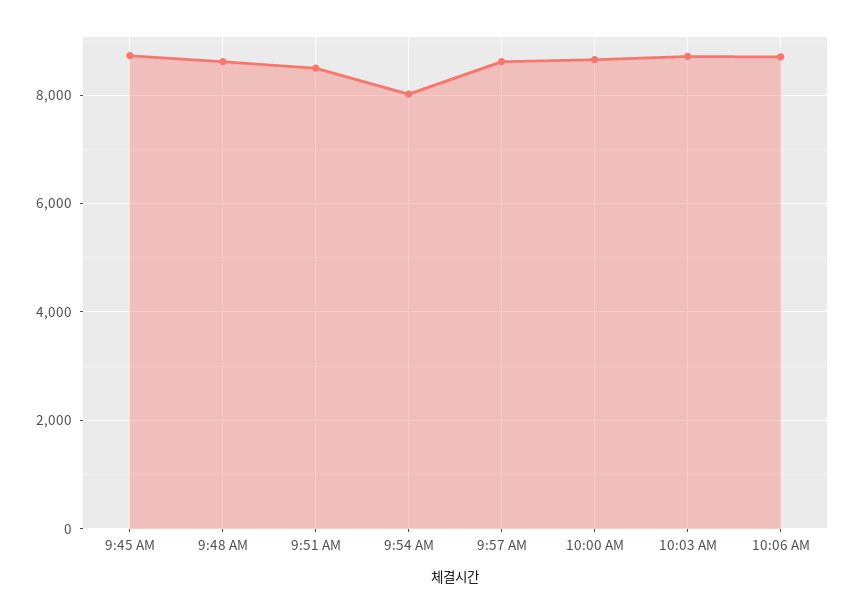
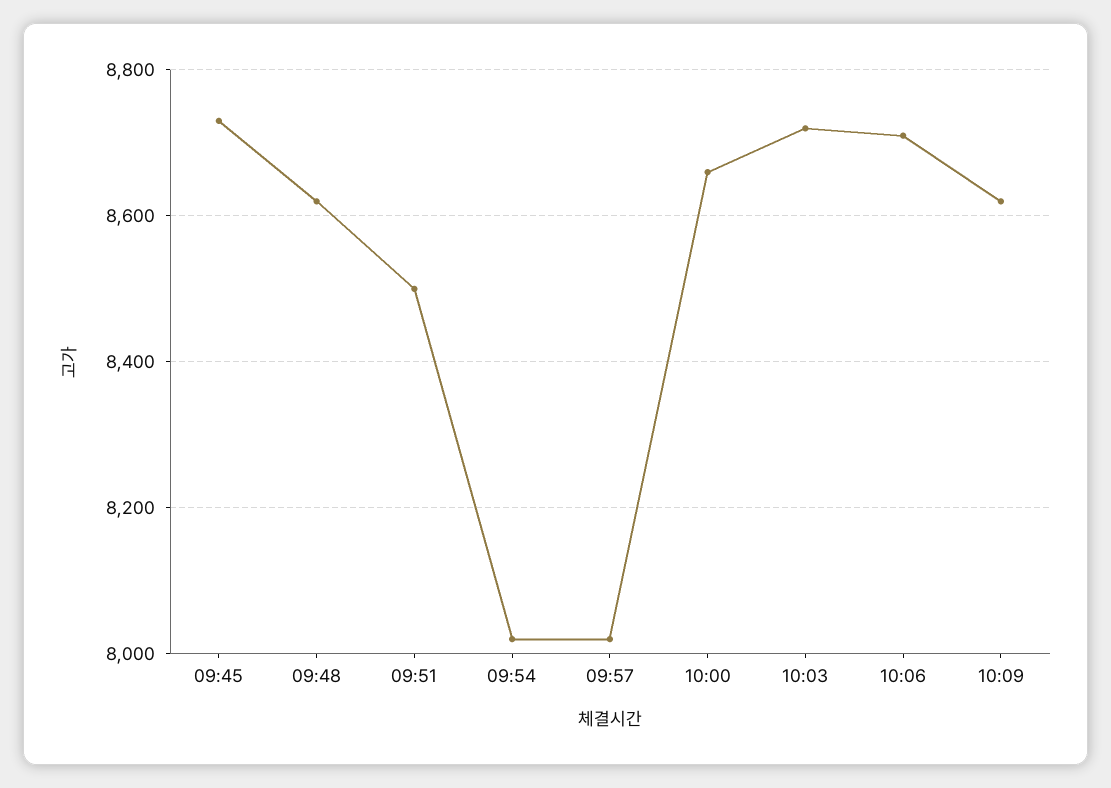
9:57 AM: 8600 -> 8020
10:09: none -> 8620

